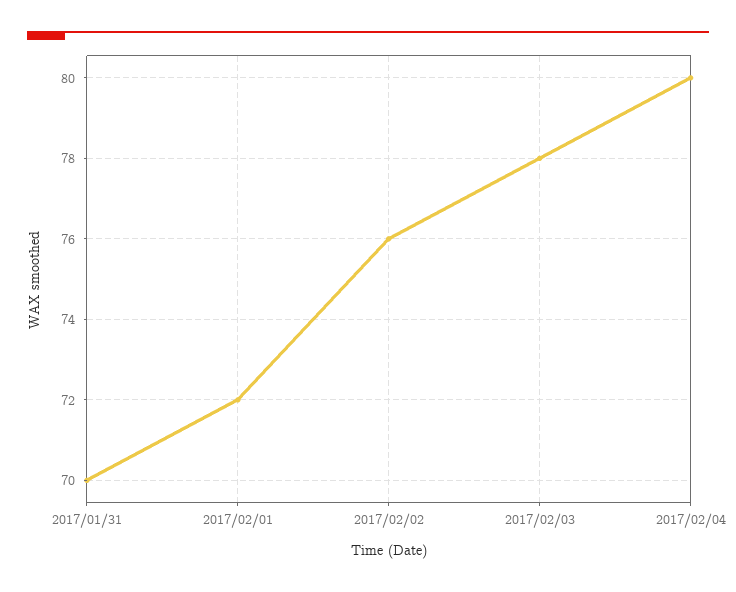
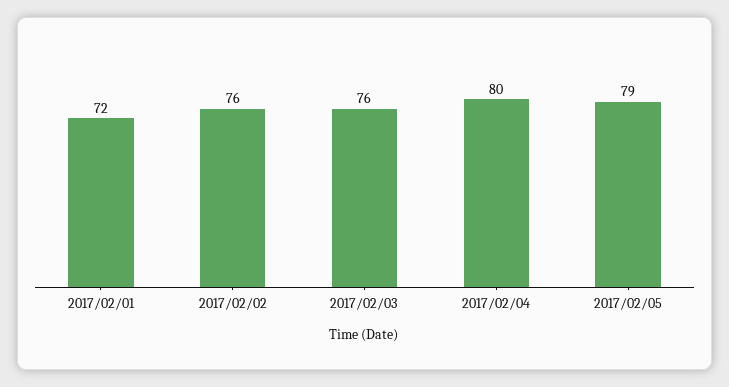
2017/01/31: 70 -> none
2017/02/03: 78 -> 76
2017/02/05: none -> 79

